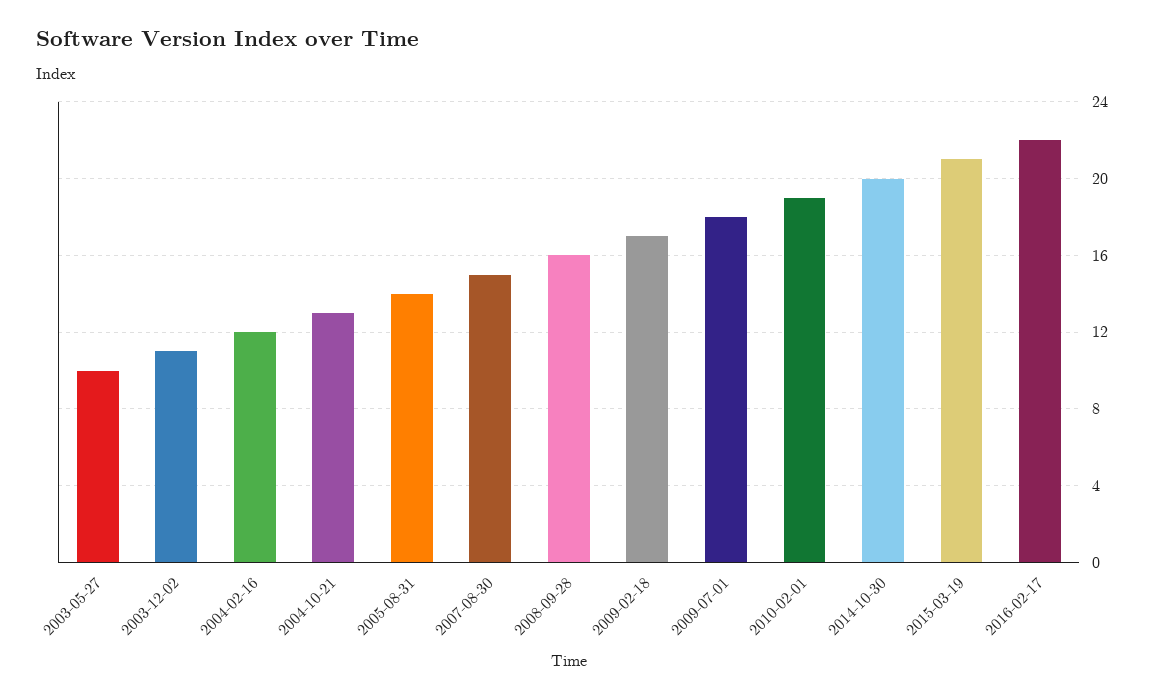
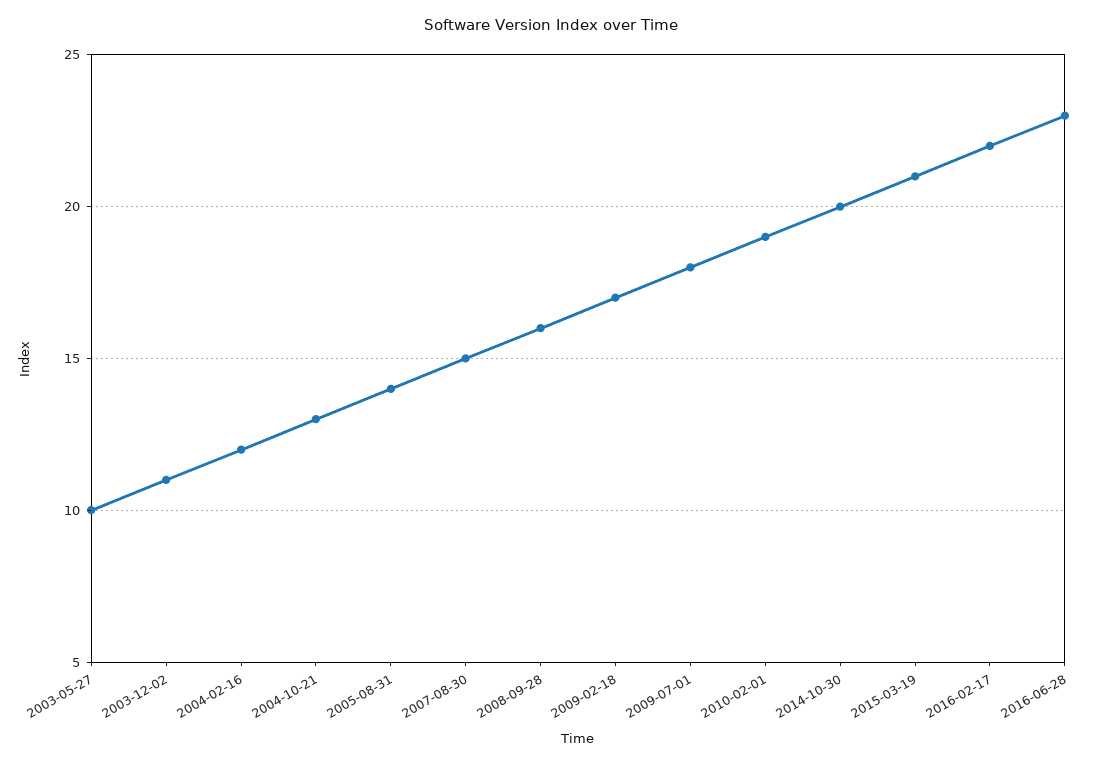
2016-06-28: none -> 23

